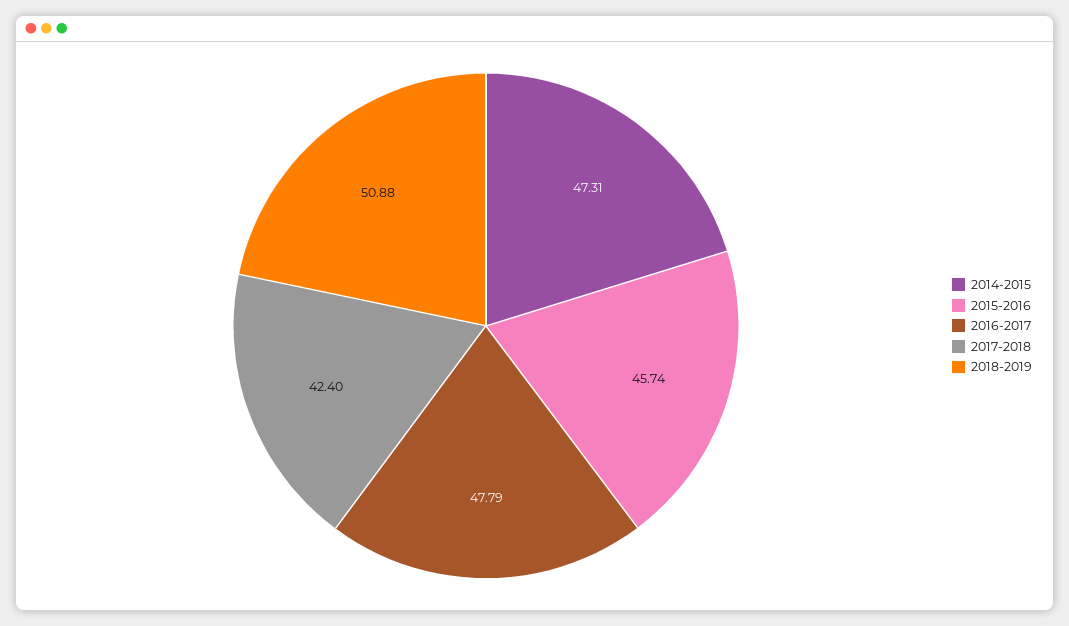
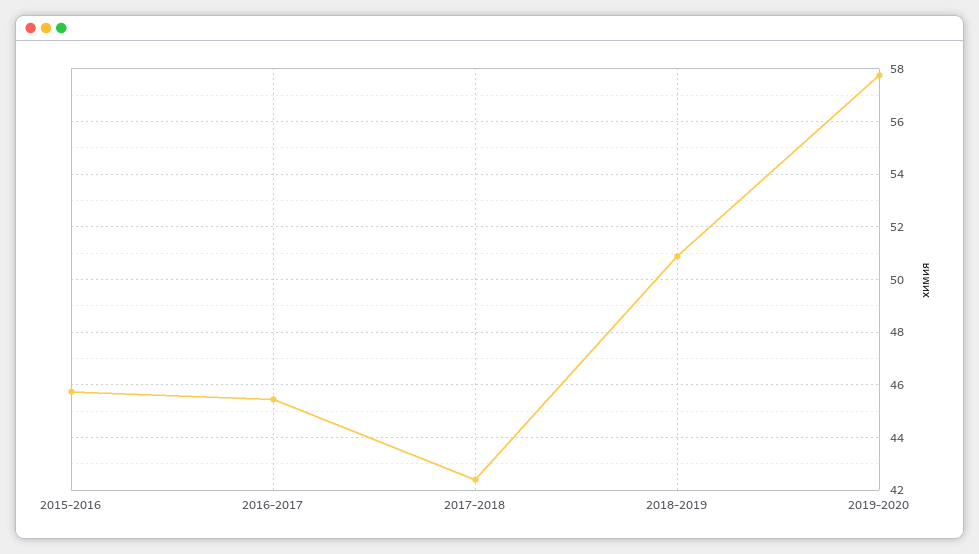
2014-2015: 47.31 -> none
2016-2017: 47.79 -> 45.5
2019-2020: none -> 57.75

